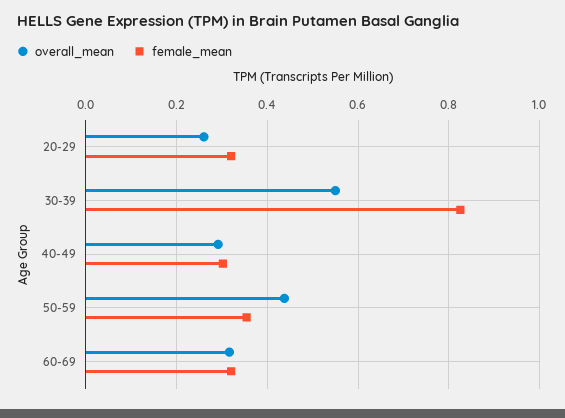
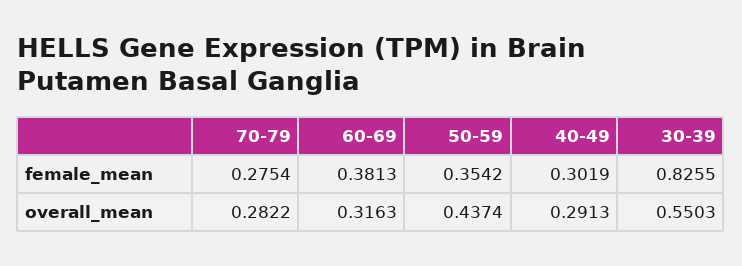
overall_mean, 20-29: 0.26 -> none
female_mean, 20-29: 0.32 -> none
female_mean, 60-69: 0.32 -> 0.3813
female_mean, 70-79: none -> 0.2754
overall_mean, 70-79: none -> 0.2822

